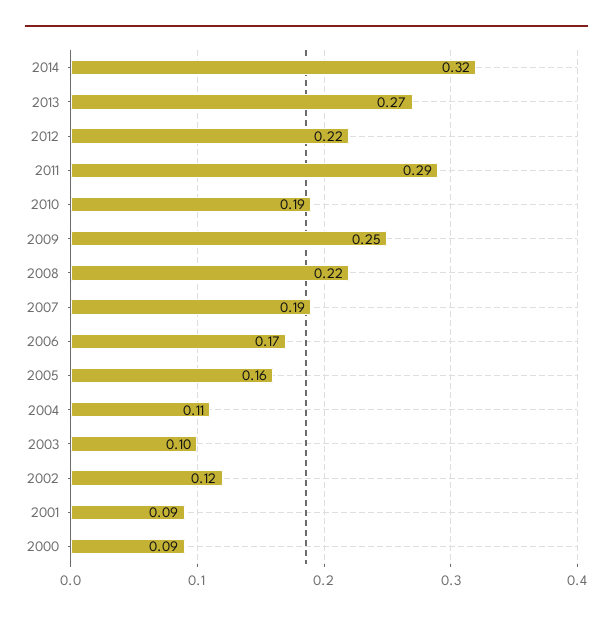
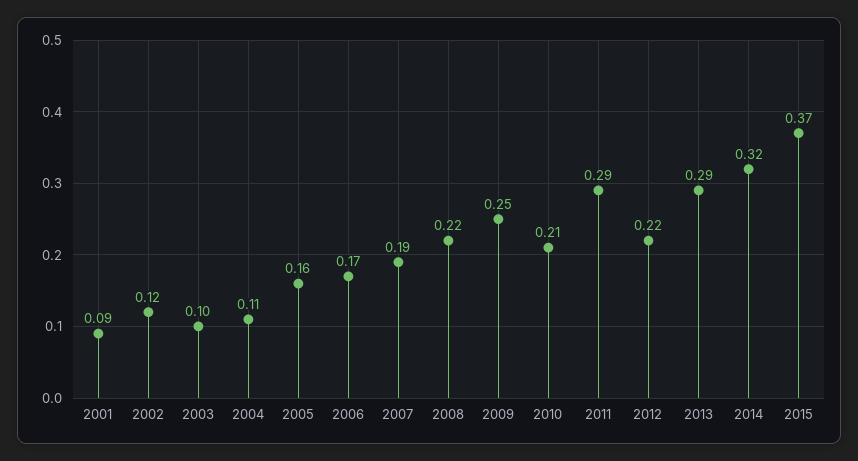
2013: 0.27 -> 0.29
2010: 0.19 -> 0.21
2000: 0.09 -> none
2015: none -> 0.37

